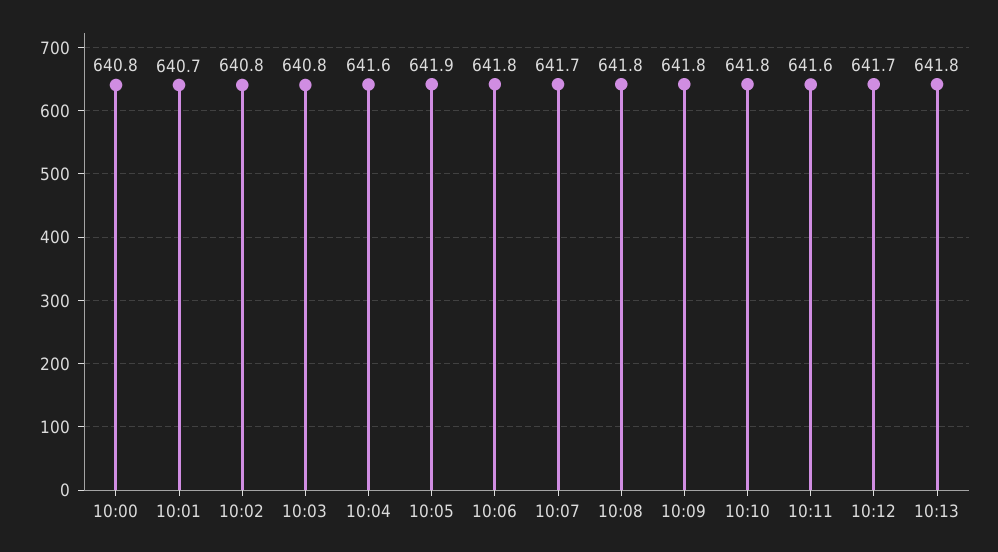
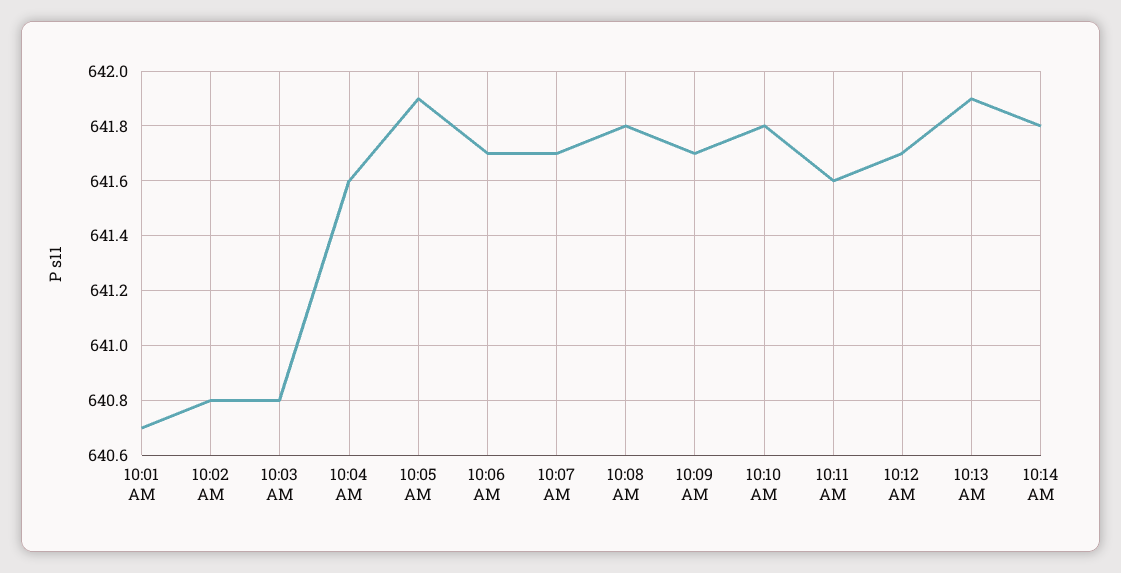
10:00: 640.8 -> none
10:06: 641.8 -> 641.7
10:09: 641.8 -> 641.7
10:13: 641.8 -> 641.9
10:14 AM: none -> 641.8

